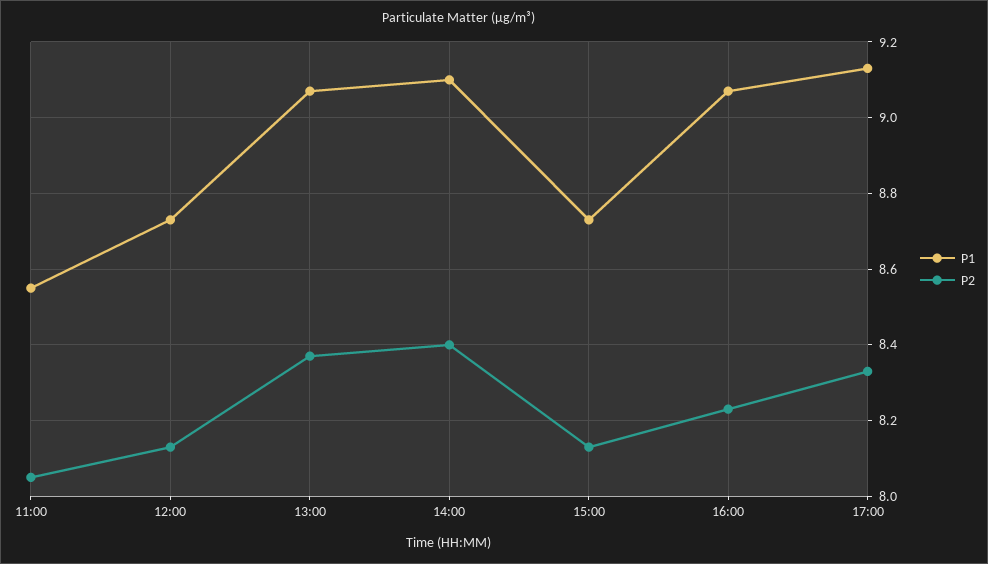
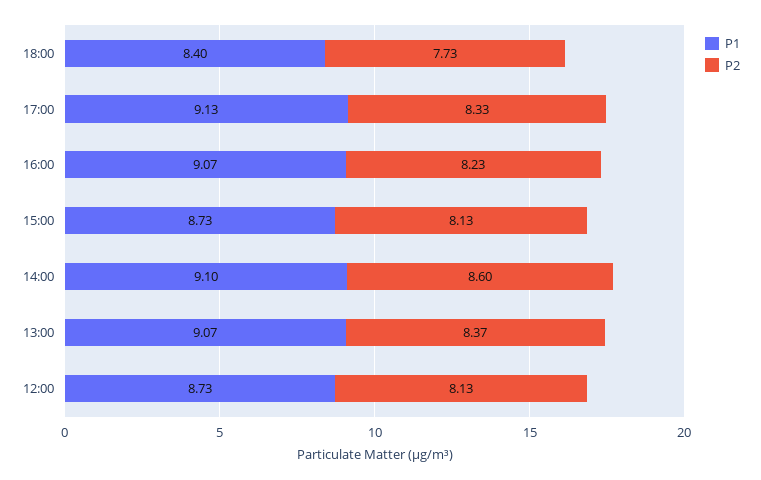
P1, 11:00: 8.55 -> none
P2, 11:00: 8.05 -> none
P2, 14:00: 8.4 -> 8.6
P1, 18:00: none -> 8.4
P2, 18:00: none -> 7.73

